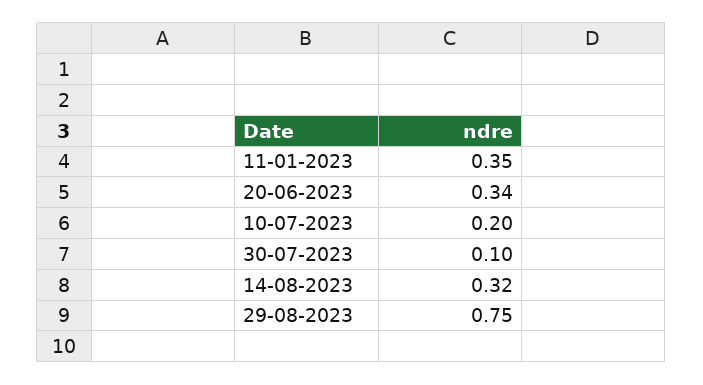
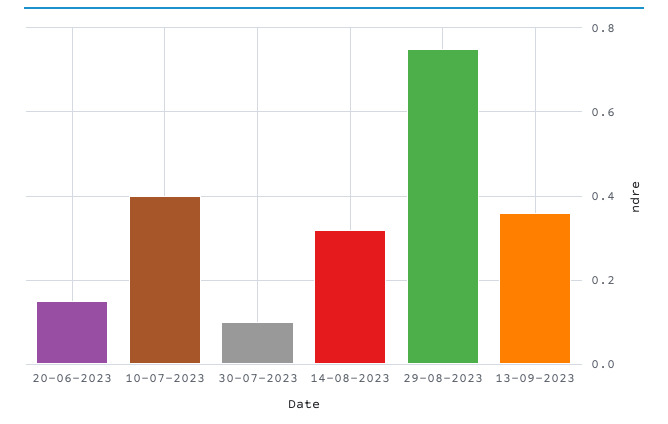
11-01-2023: 0.35 -> none
20-06-2023: 0.34 -> 0.15
10-07-2023: 0.2 -> 0.4
13-09-2023: none -> 0.35

